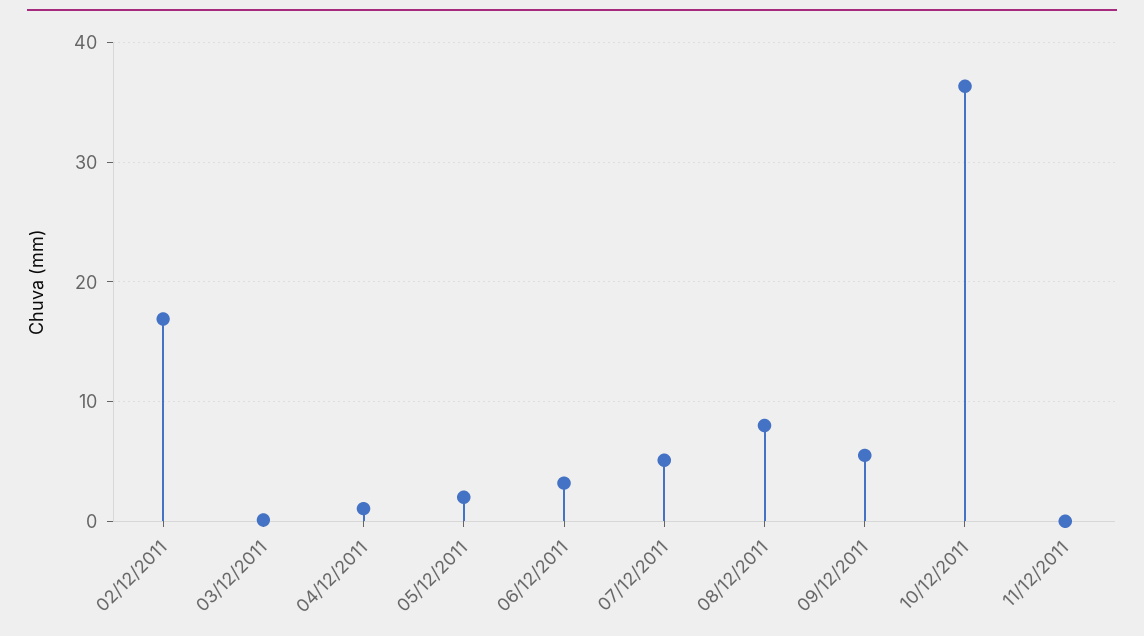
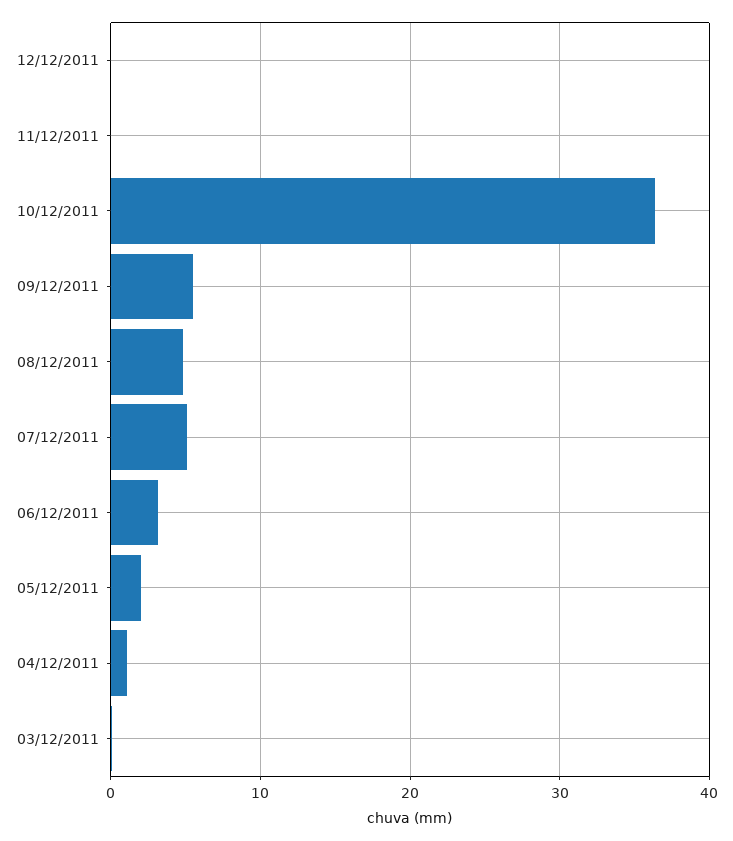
02/12/2011: 17 -> none
08/12/2011: 8 -> 5
12/12/2011: none -> 0

